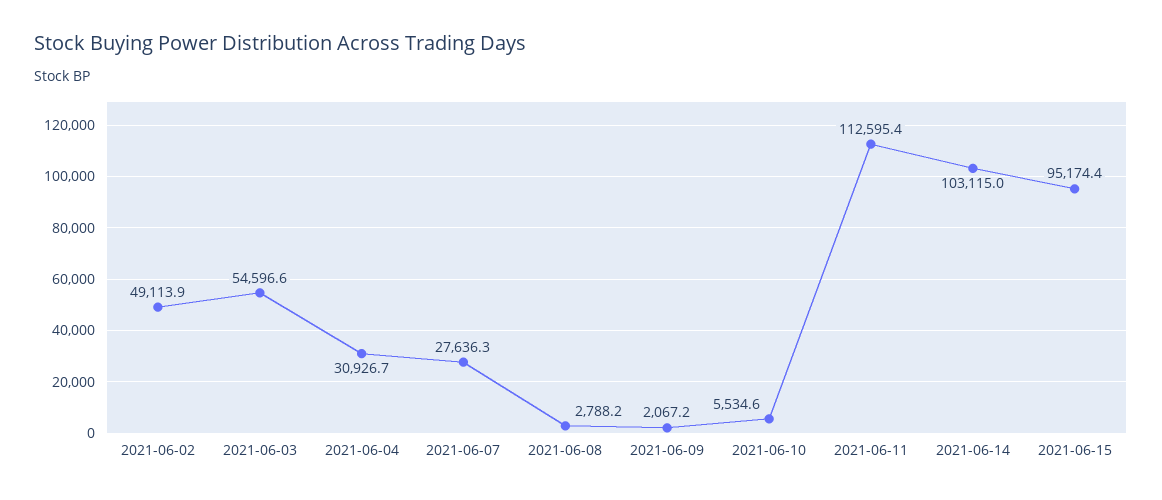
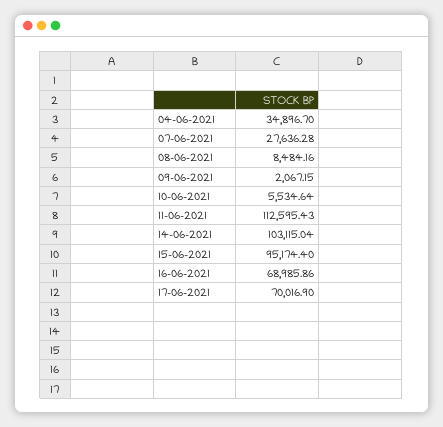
2021-06-02: 49113.9 -> none
2021-06-03: 54596.6 -> none
2021-06-04: 30926.7 -> 34896.7
2021-06-08: 2788.2 -> 8484.16
16-06-2021: none -> 68985.86
17-06-2021: none -> 70016.9

